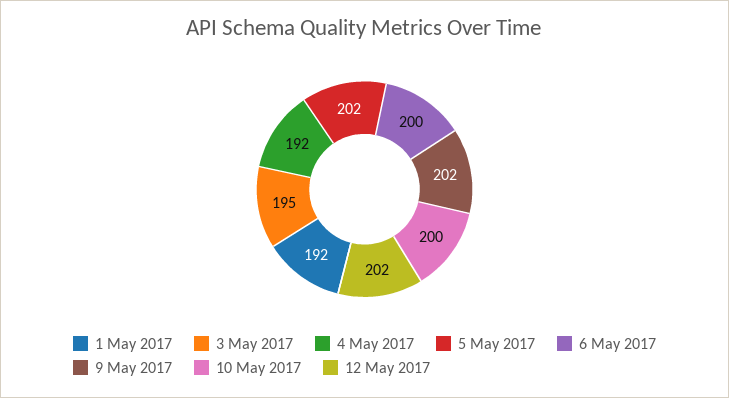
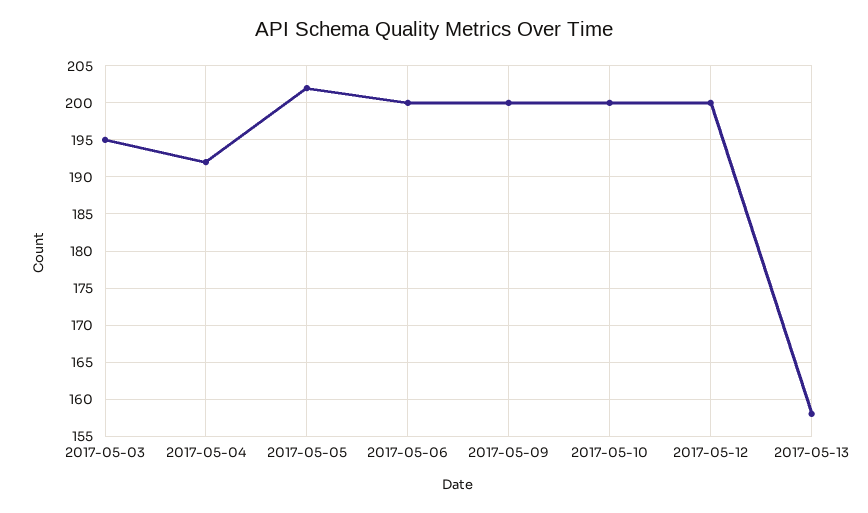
1 May 2017: 192 -> none
9 May 2017: 202 -> 200
12 May 2017: 202 -> 200
2017-05-13: none -> 158

